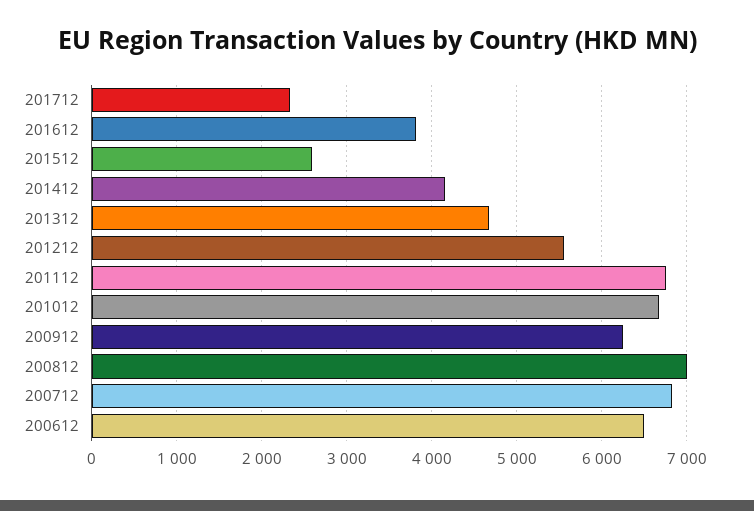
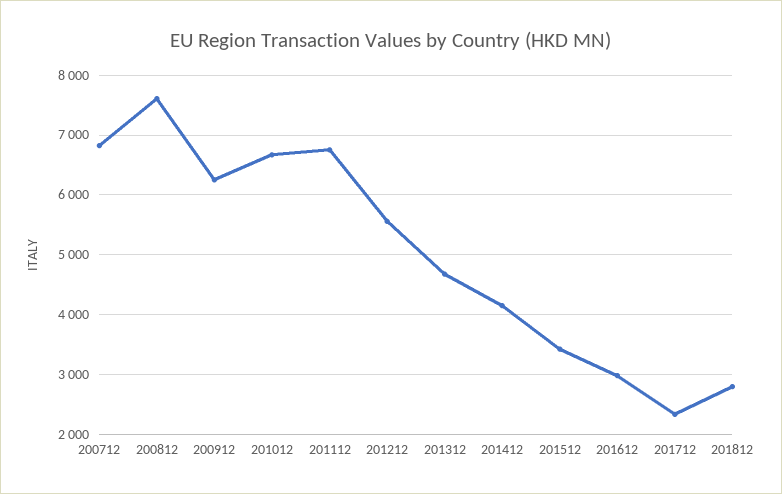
201612: 3800 -> 3000
201512: 2600 -> 3400
200812: 7000 -> 7600
200612: 6500 -> none
201812: none -> 2800

